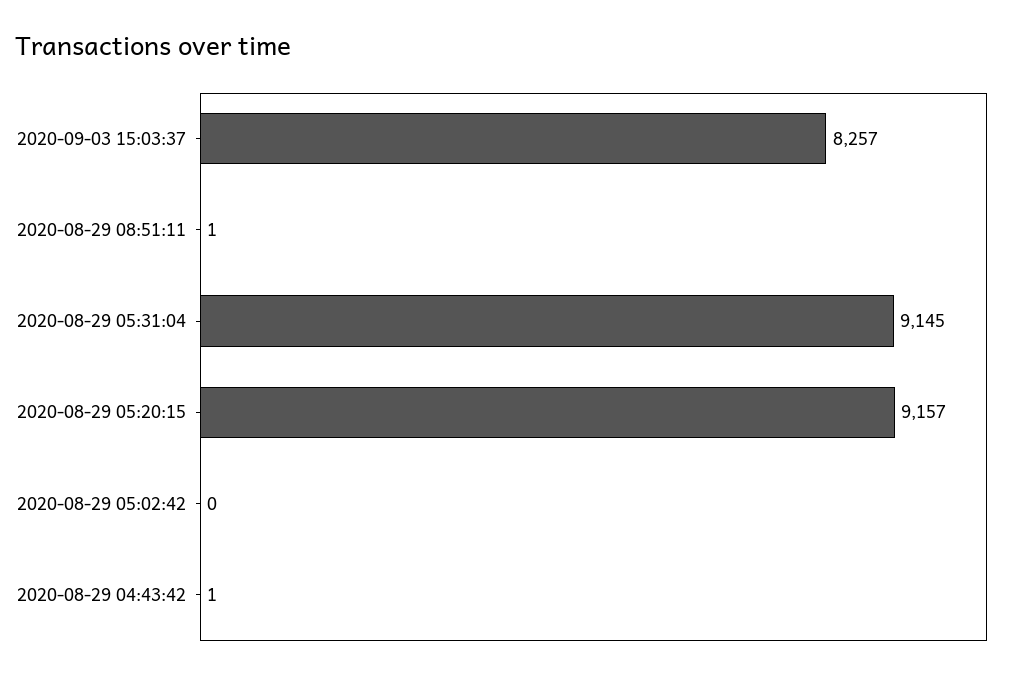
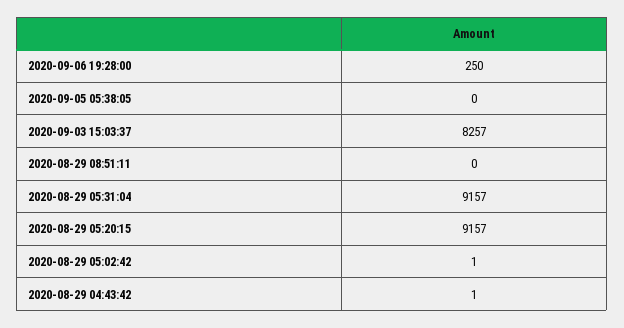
2020-08-29 08:51:11: 1 -> 0
2020-08-29 05:31:04: 9145 -> 9157
2020-08-29 05:02:42: 0 -> 1
2020-09-06 19:28:00: none -> 250
2020-09-05 05:38:05: none -> 0

